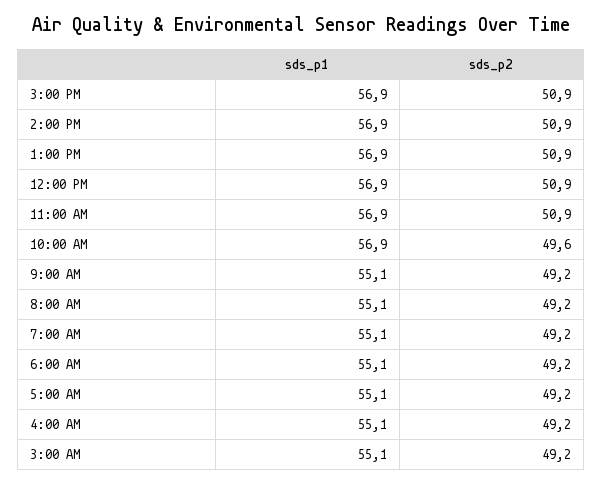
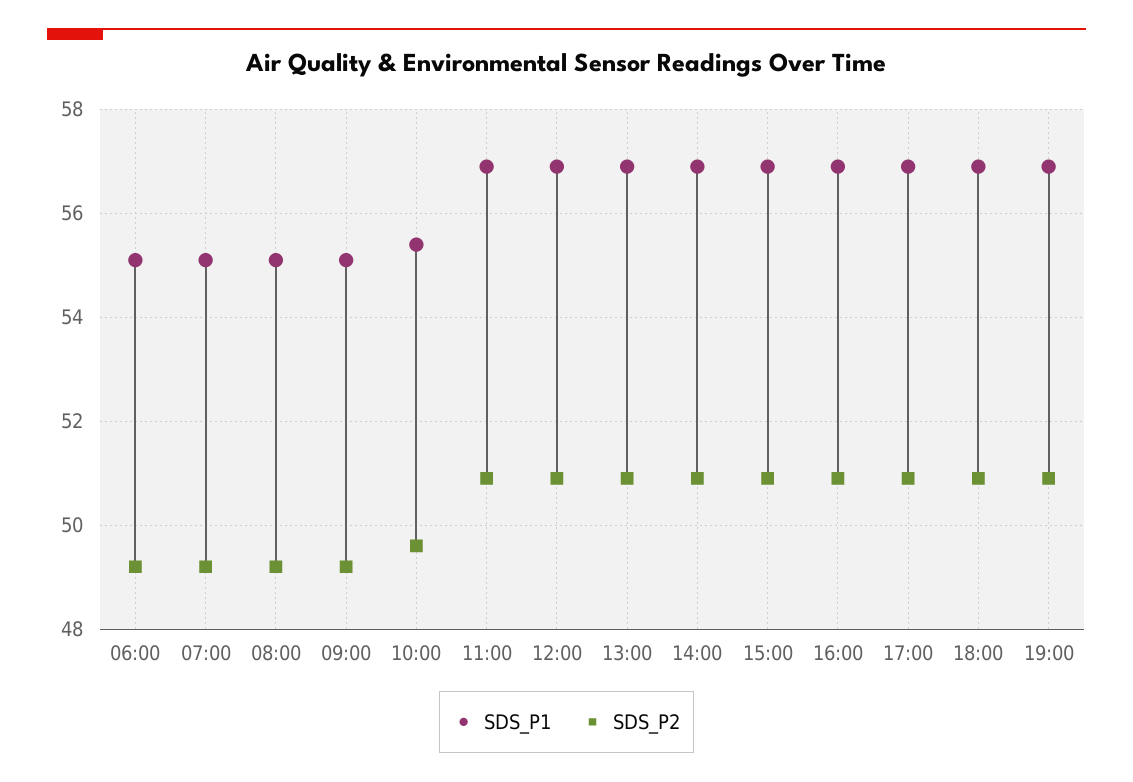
sds_p1, 10:00 AM: 56.9 -> 55.5
sds_p1, 5:00 AM: 55.1 -> none
sds_p2, 5:00 AM: 49.2 -> none
sds_p1, 4:00 AM: 55.1 -> none
sds_p2, 4:00 AM: 49.2 -> none
sds_p1, 3:00 AM: 55.1 -> none
sds_p2, 3:00 AM: 49.2 -> none
sds_p1, 16:00: none -> 57
sds_p2, 16:00: none -> 51
sds_p1, 17:00: none -> 57
sds_p2, 17:00: none -> 51
sds_p1, 18:00: none -> 57
sds_p2, 18:00: none -> 51
sds_p1, 19:00: none -> 57
sds_p2, 19:00: none -> 51

